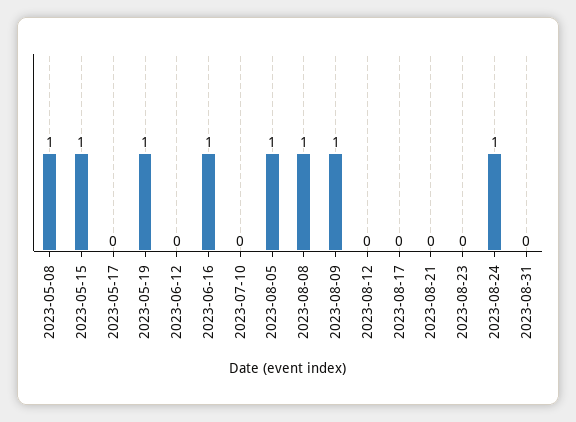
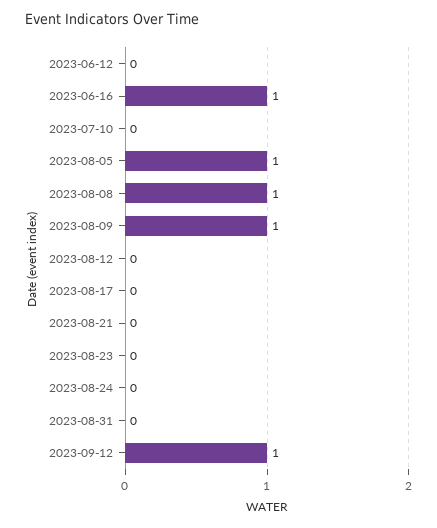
2023-05-08: 1 -> none
2023-05-15: 1 -> none
2023-05-17: 0 -> none
2023-05-19: 1 -> none
2023-08-24: 1 -> 0
2023-09-12: none -> 1

